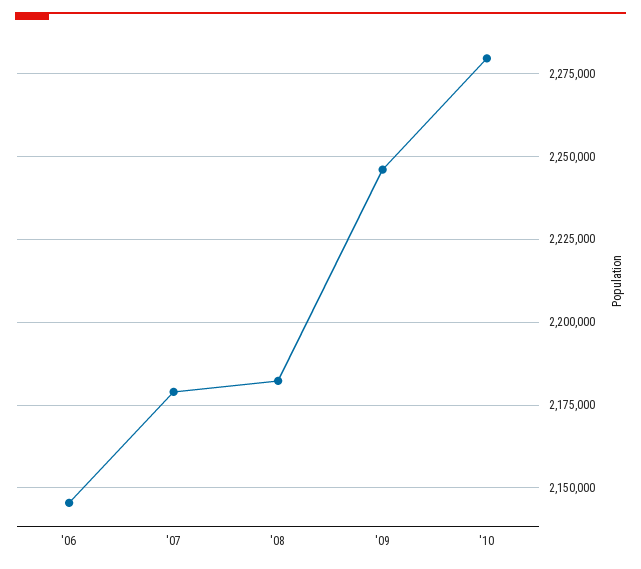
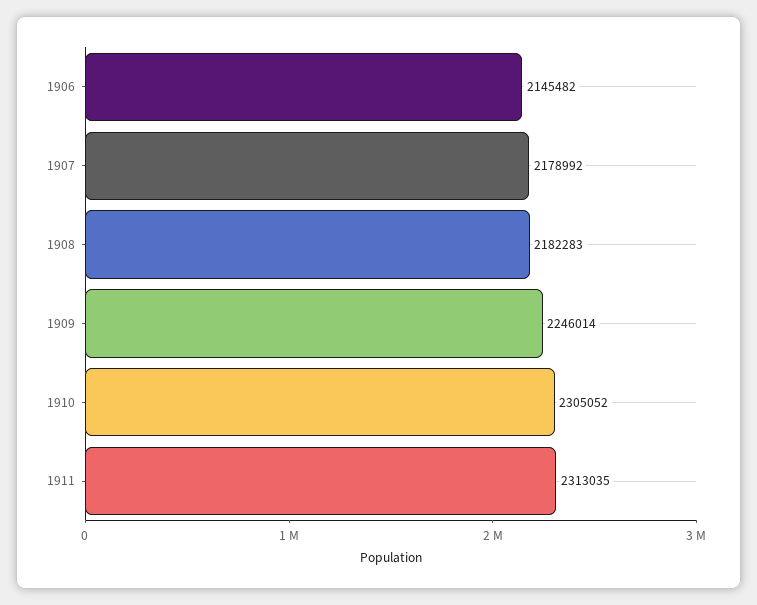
'10: 2280000 -> 2305052
1911: none -> 2313035

